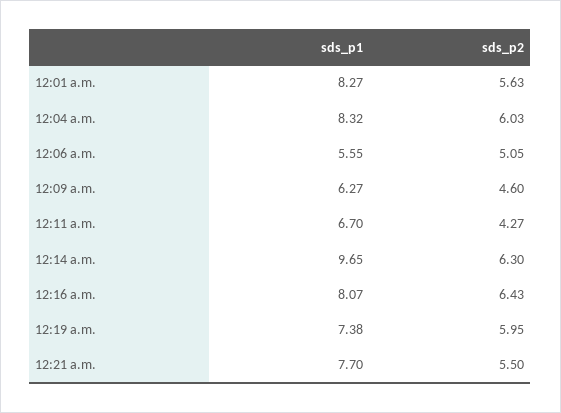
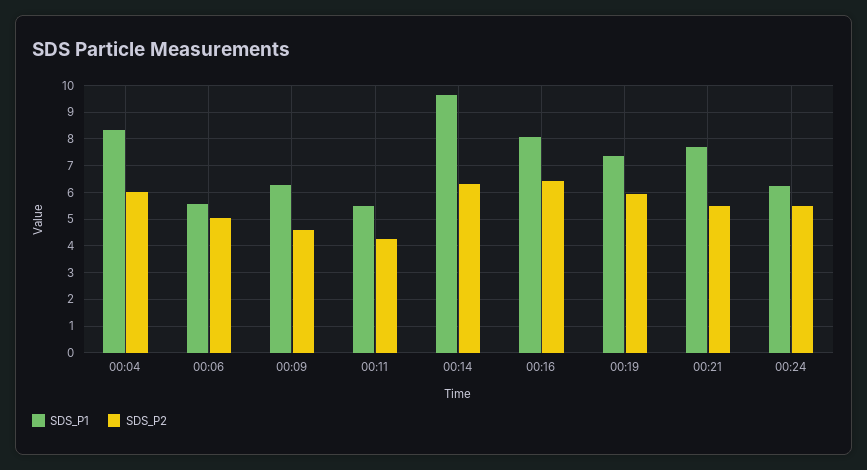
sds_p1, 12:01 a.m.: 8.27 -> none
sds_p2, 12:01 a.m.: 5.63 -> none
sds_p1, 12:11 a.m.: 6.7 -> 5.5
sds_p1, 00:24: none -> 6.25
sds_p2, 00:24: none -> 5.5

